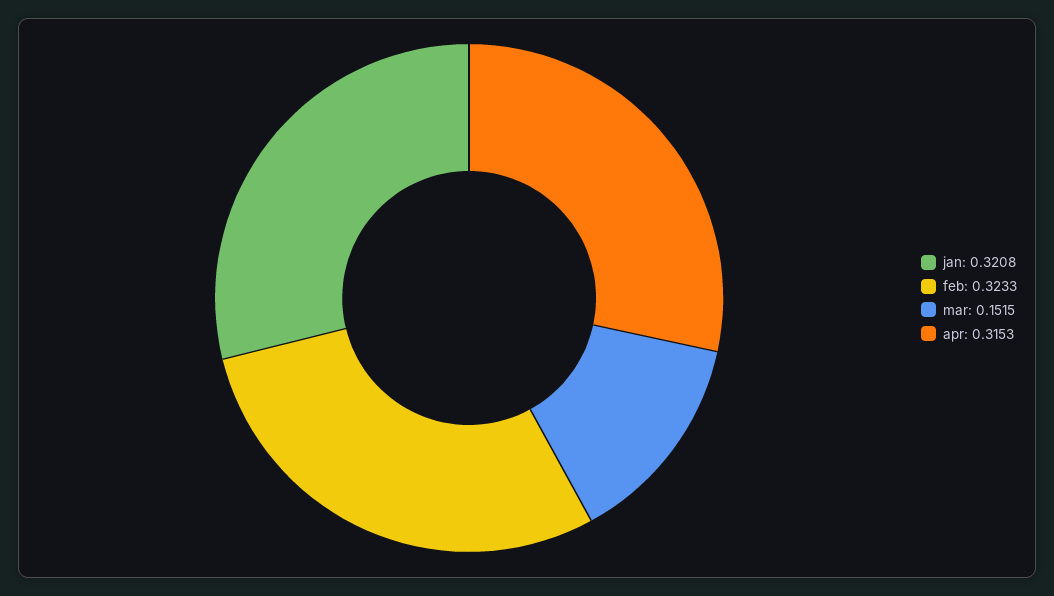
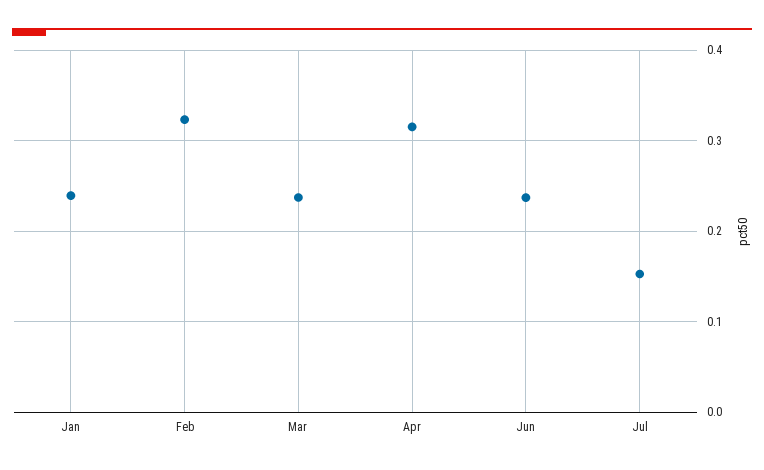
jan: 0.3208 -> 0.24
mar: 0.1515 -> 0.24
Jun: none -> 0.24
Jul: none -> 0.15

